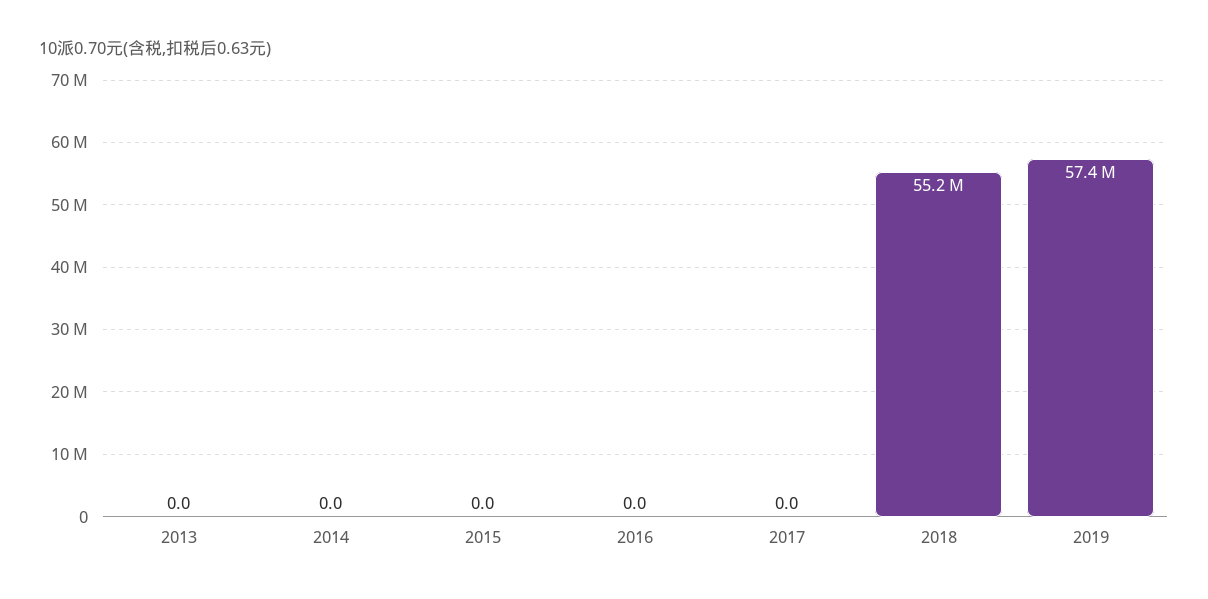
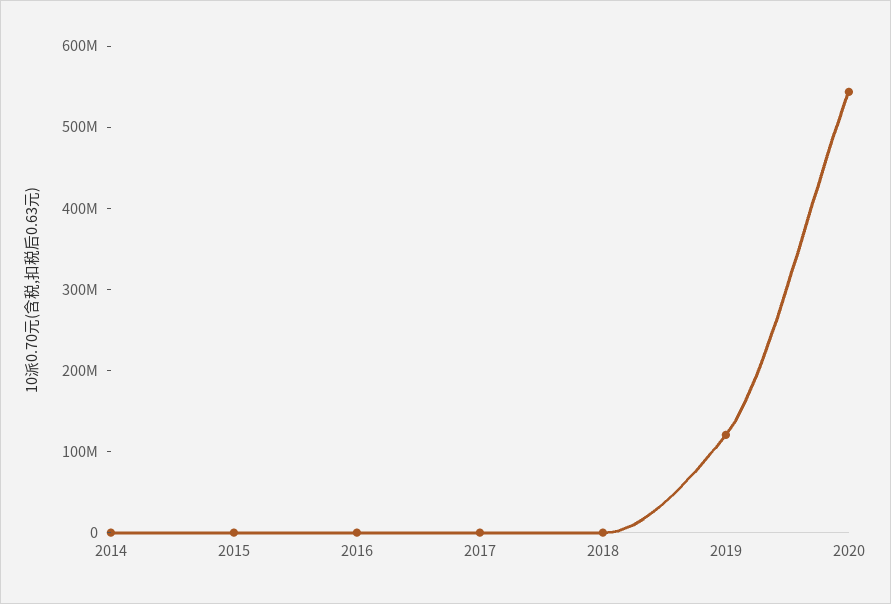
2013: 0 -> none
2018: 55200000 -> 0
2019: 57400000 -> 120000000
2020: none -> 540000000

